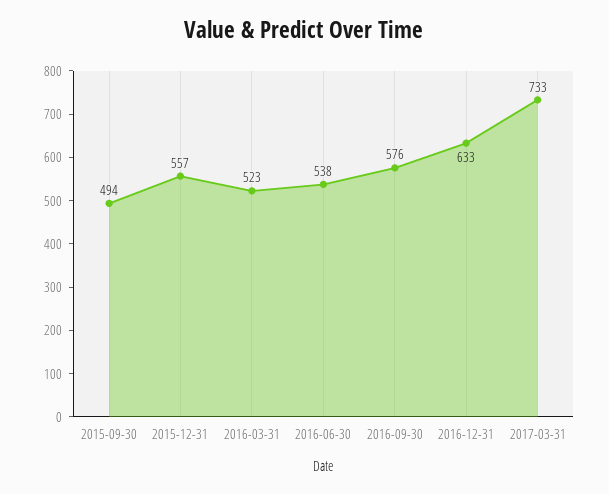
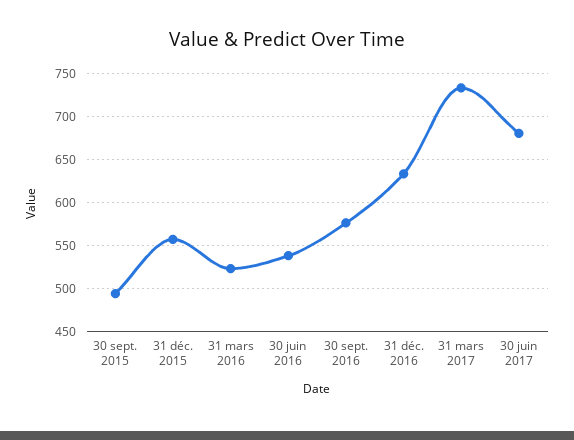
30 juin 2017: none -> 680

